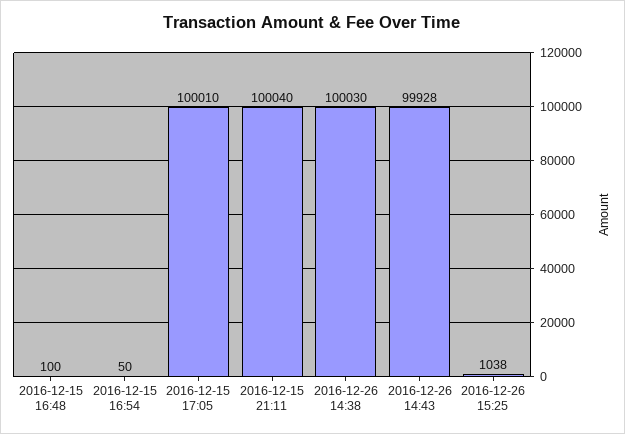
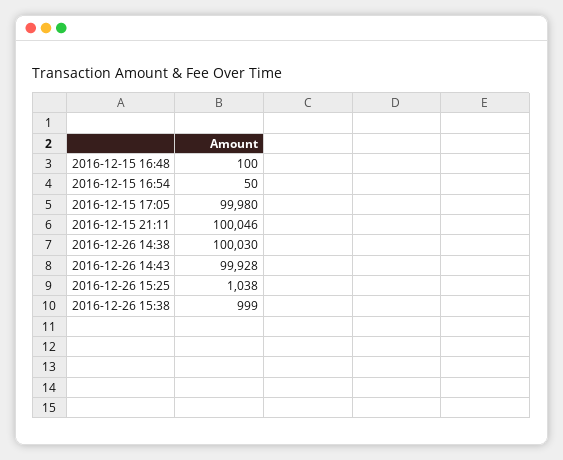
2016-12-15 17:05: 100010 -> 99980
2016-12-15 21:11: 100040 -> 100046
2016-12-26 15:38: none -> 999

